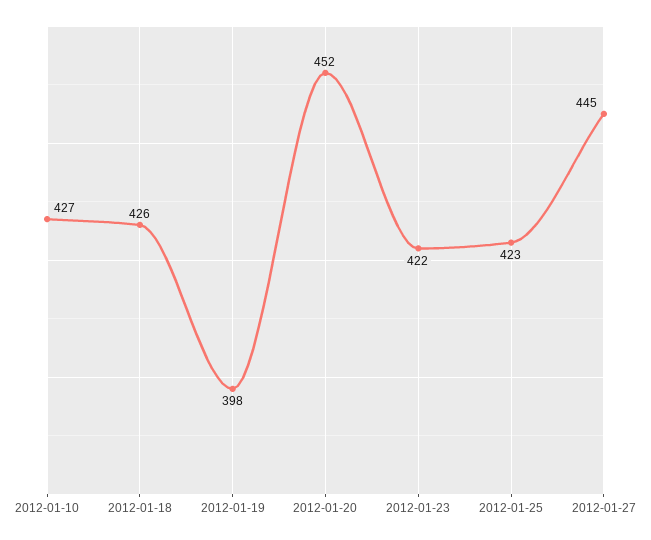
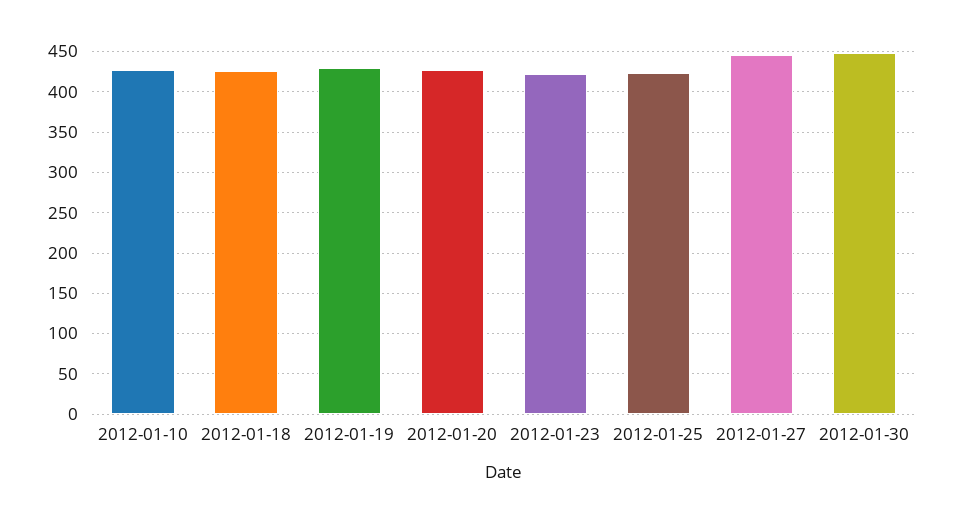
2012-01-19: 398 -> 430
2012-01-20: 452 -> 430
2012-01-30: none -> 450

